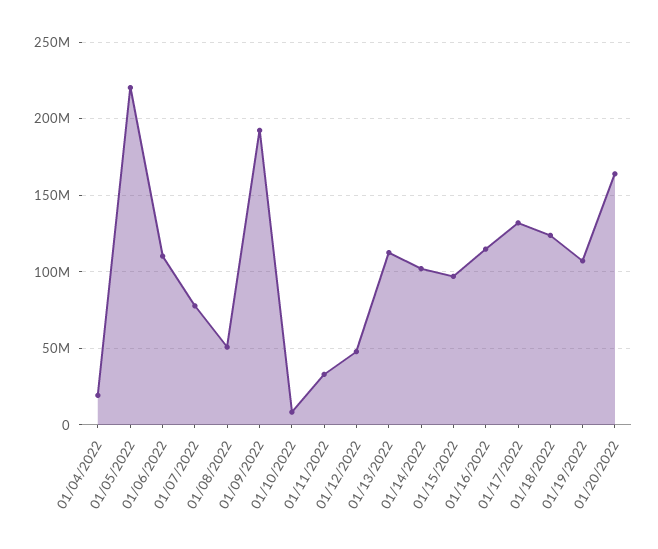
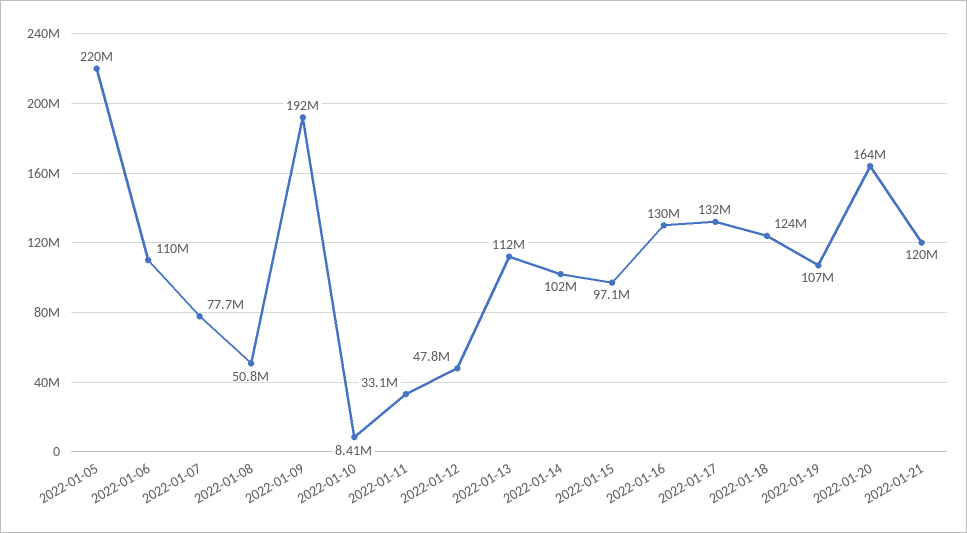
01/04/2022: 20000000 -> none
01/16/2022: 115000000 -> 130000000
2022-01-21: none -> 120000000

